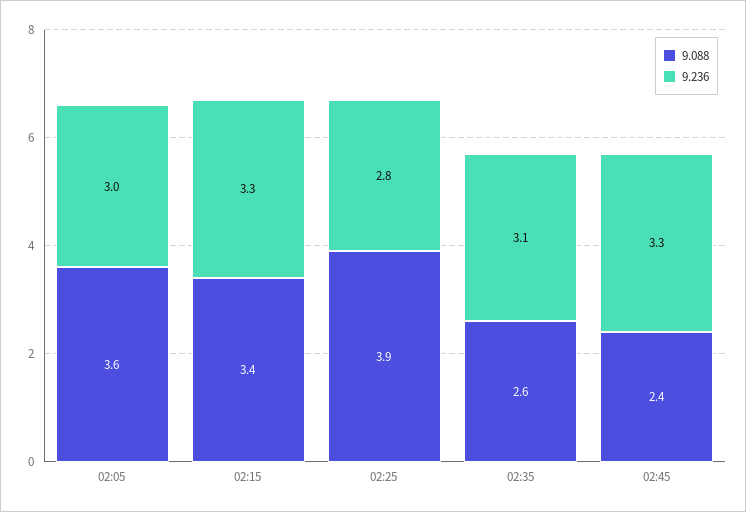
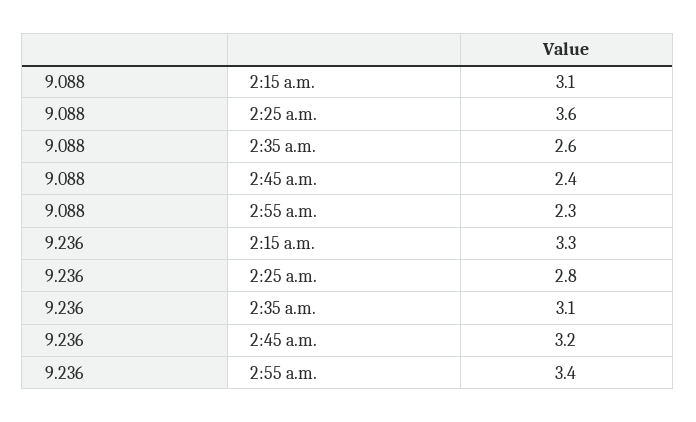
9.088, 02:05: 3.6 -> none
9.236, 02:05: 3 -> none
9.088, 02:15: 3.4 -> 3.1
9.088, 02:25: 3.9 -> 3.6
9.236, 02:45: 3.3 -> 3.2
9.088, 2:55 a.m.: none -> 2.3
9.236, 2:55 a.m.: none -> 3.4

